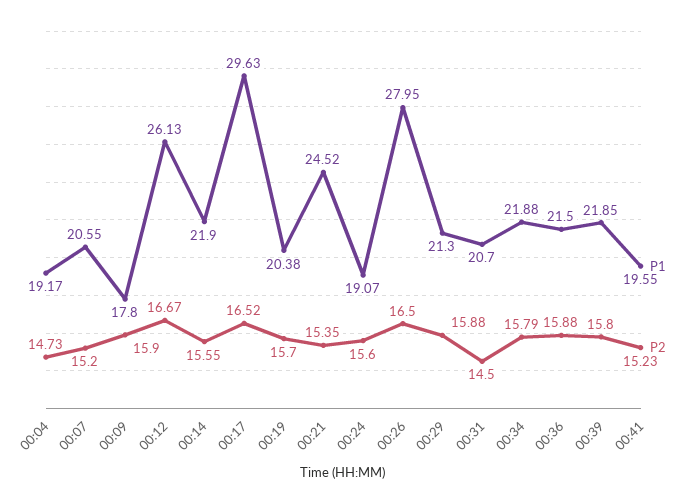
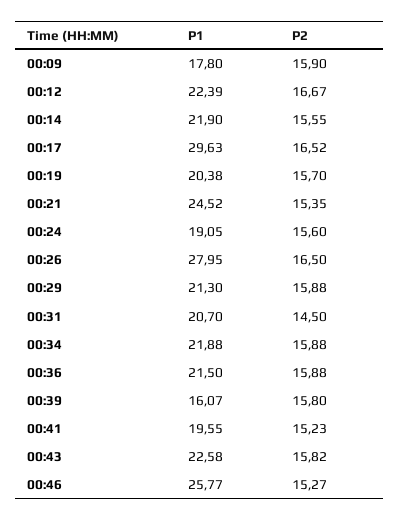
P1, 00:04: 19.17 -> none
P2, 00:04: 14.73 -> none
P1, 00:07: 20.55 -> none
P2, 00:07: 15.2 -> none
P1, 00:12: 26.13 -> 22.39
P1, 00:24: 19.07 -> 19.05
P2, 00:34: 15.79 -> 15.88
P1, 00:39: 21.85 -> 16.07
P1, 00:43: none -> 22.58
P2, 00:43: none -> 15.82
P1, 00:46: none -> 25.77
P2, 00:46: none -> 15.27

